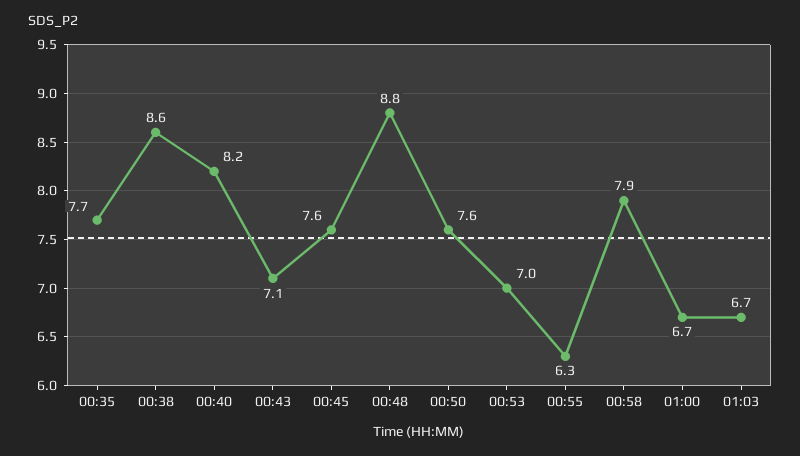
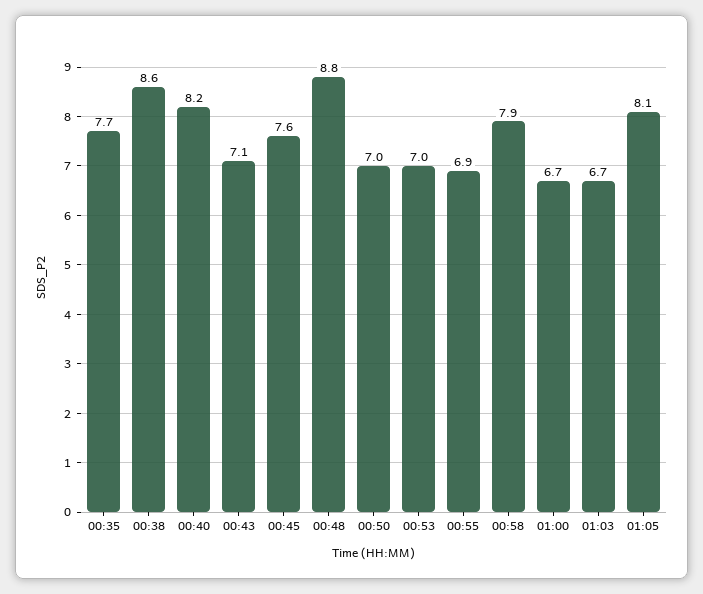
00:50: 7.6 -> 7
00:55: 6.3 -> 6.9
01:05: none -> 8.1

